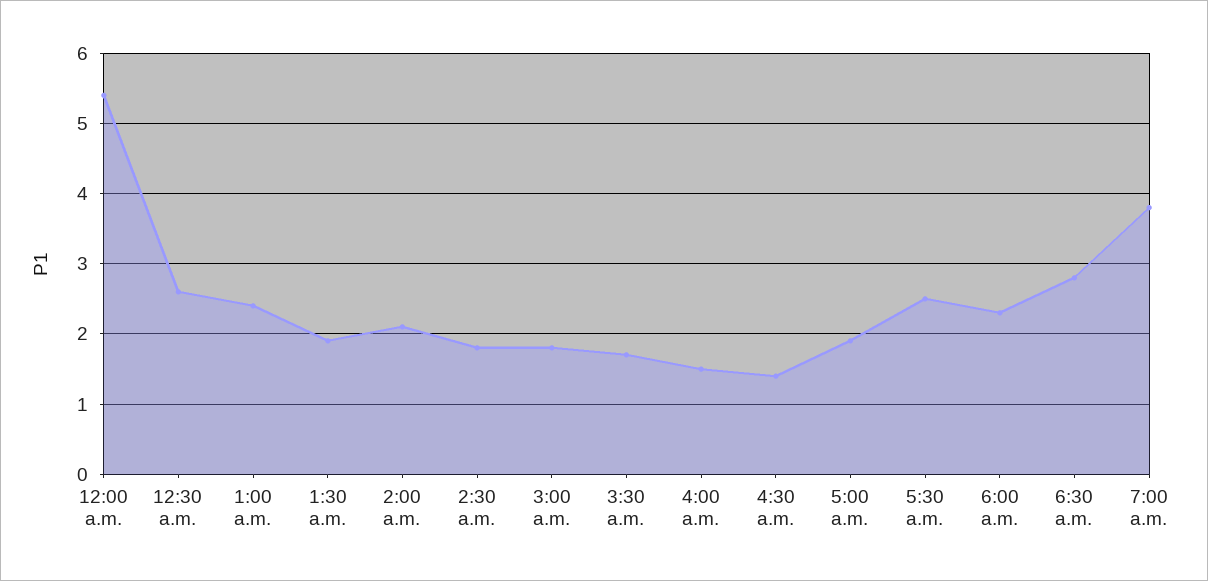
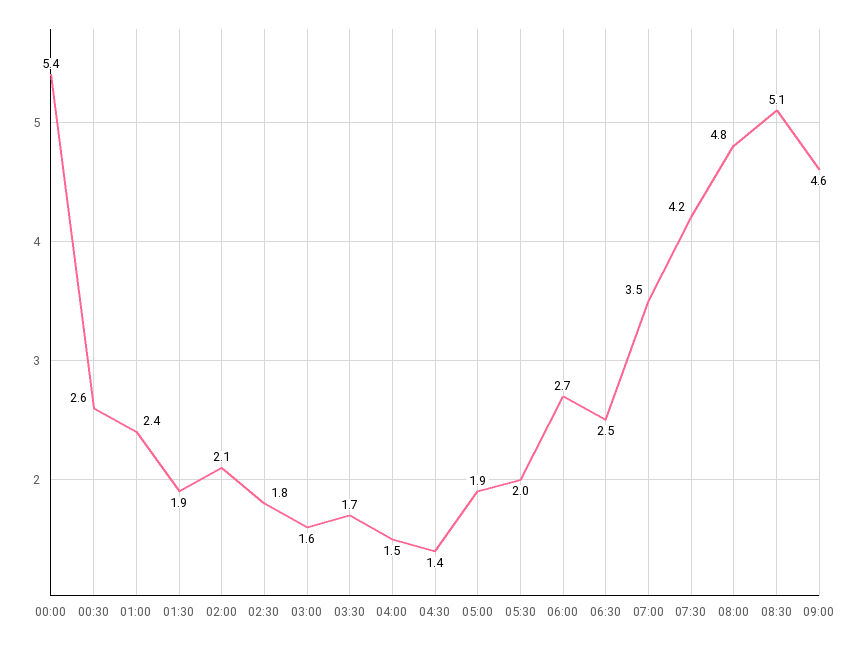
3:00 a.m.: 1.8 -> 1.6
5:30 a.m.: 2.5 -> 2
6:00 a.m.: 2.3 -> 2.7
6:30 a.m.: 2.8 -> 2.5
7:00 a.m.: 3.8 -> 3.5
07:30: none -> 4.2
08:00: none -> 4.8
08:30: none -> 5.1
09:00: none -> 4.6

